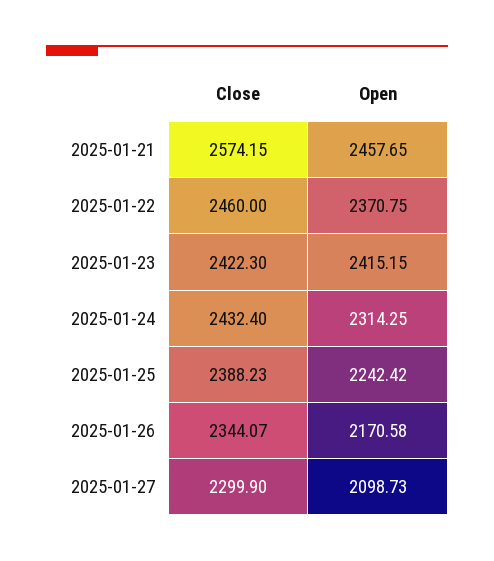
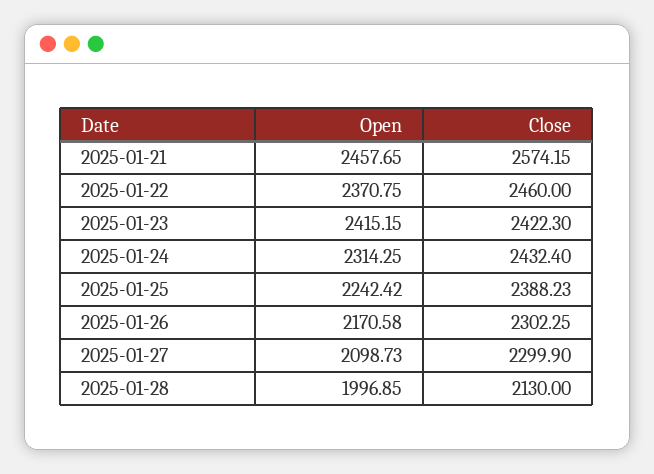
Close, 2025-01-26: 2344.07 -> 2302.25
Open, 2025-01-28: none -> 1996.85
Close, 2025-01-28: none -> 2130

